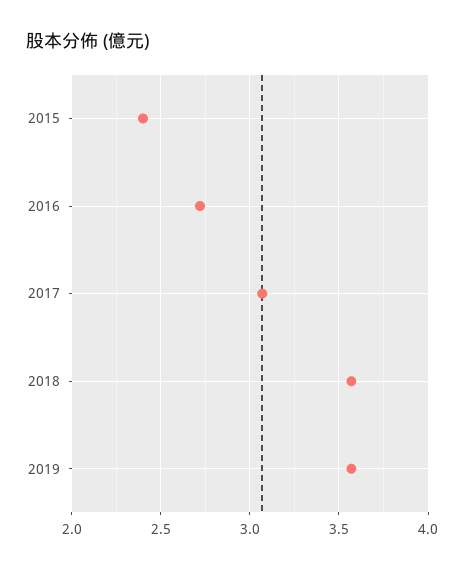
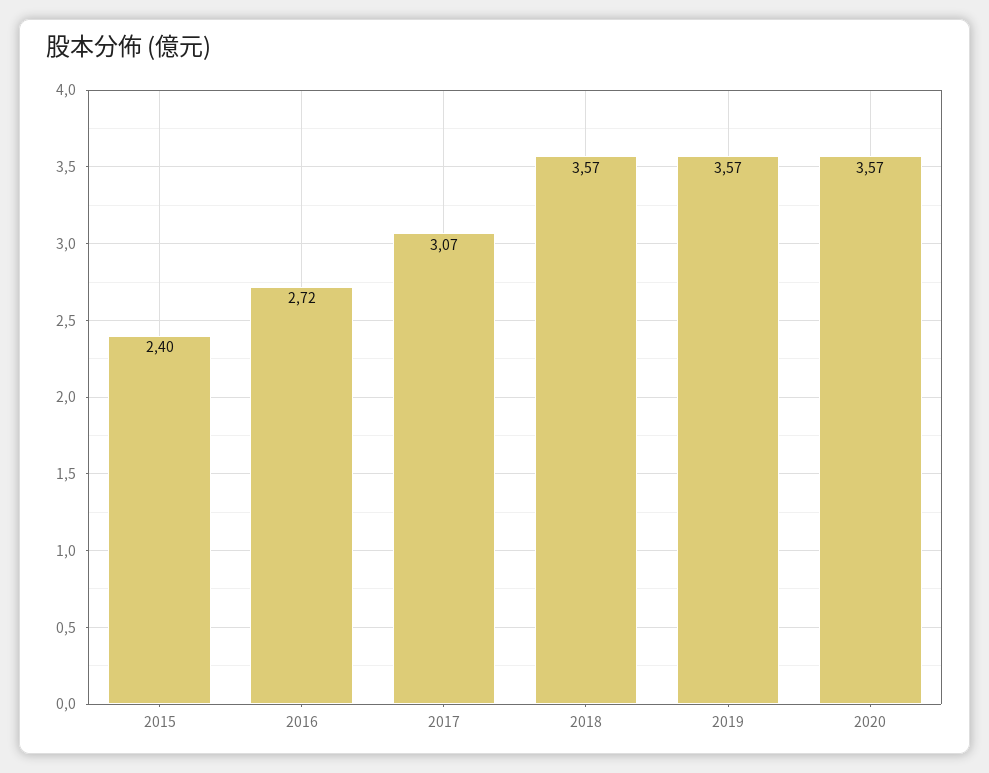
2020: none -> 3.57

